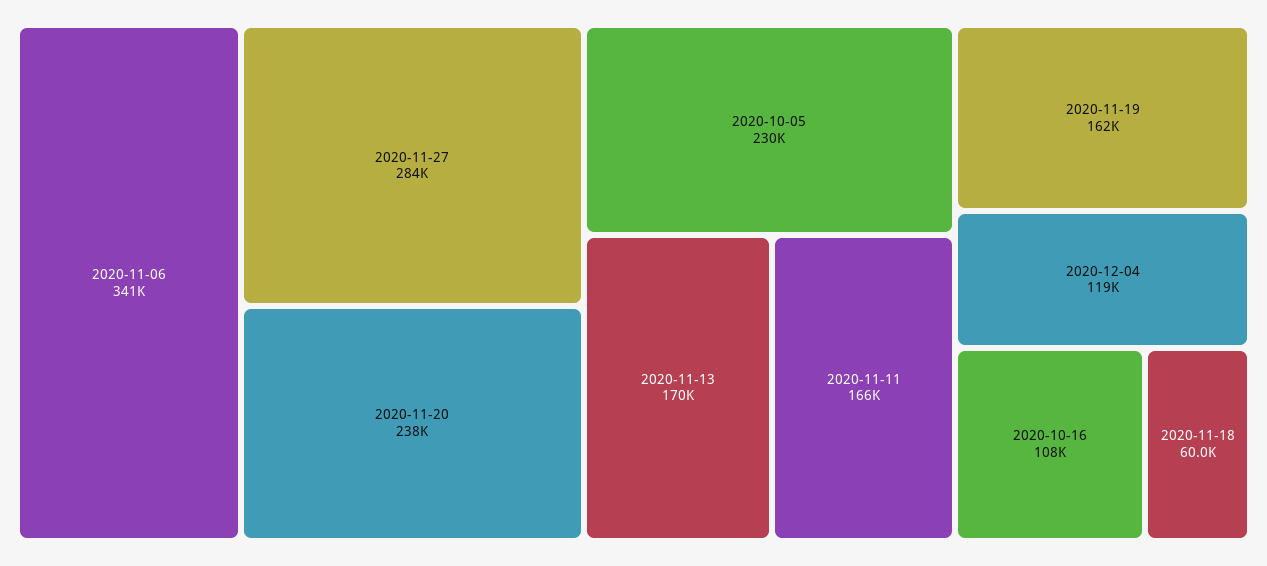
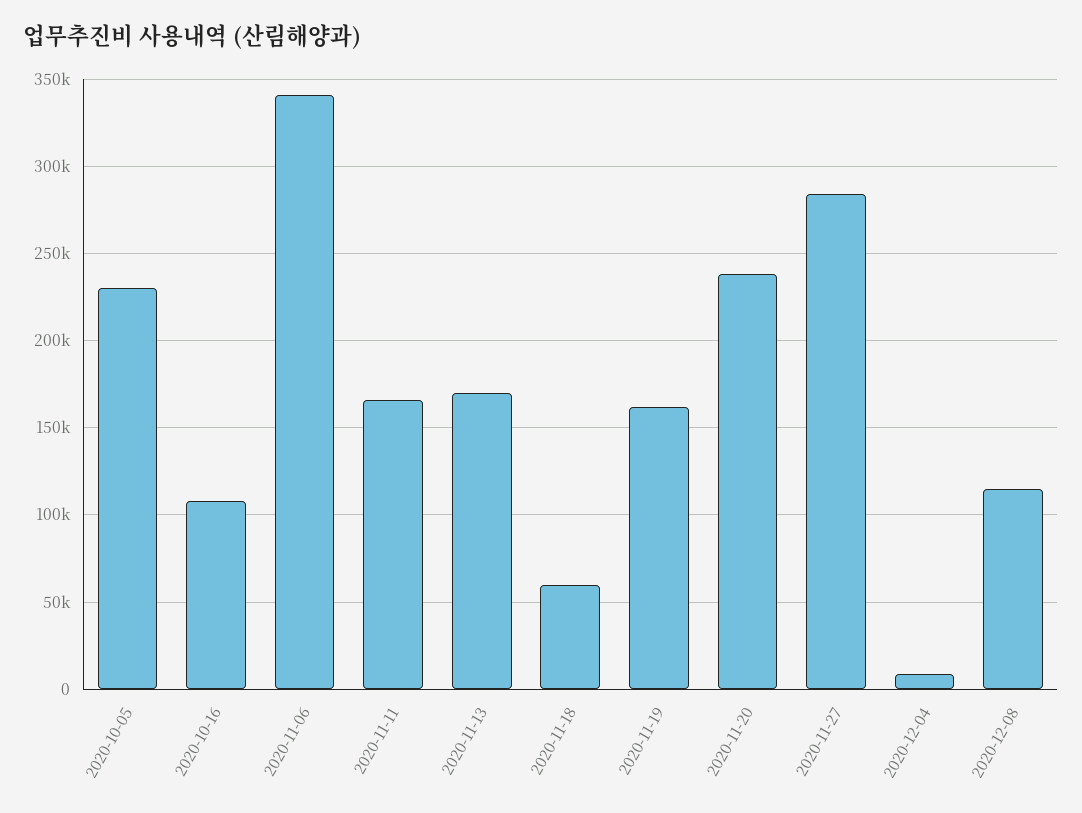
2020-12-04: 119000 -> 10000
2020-12-08: none -> 115000

